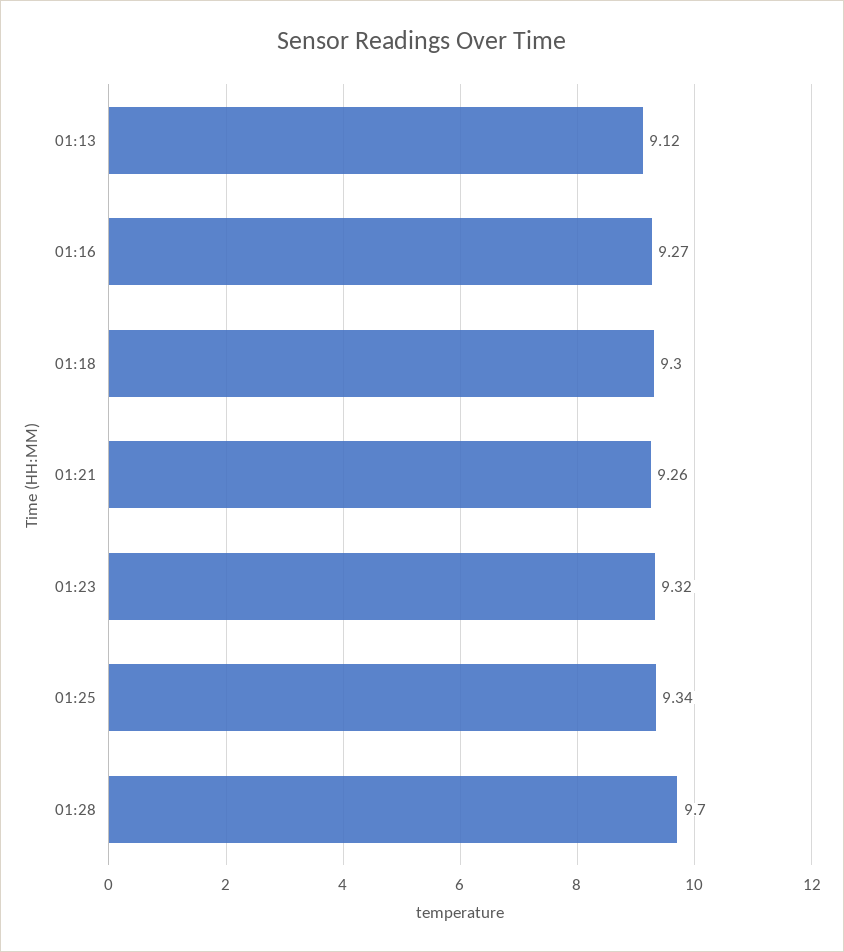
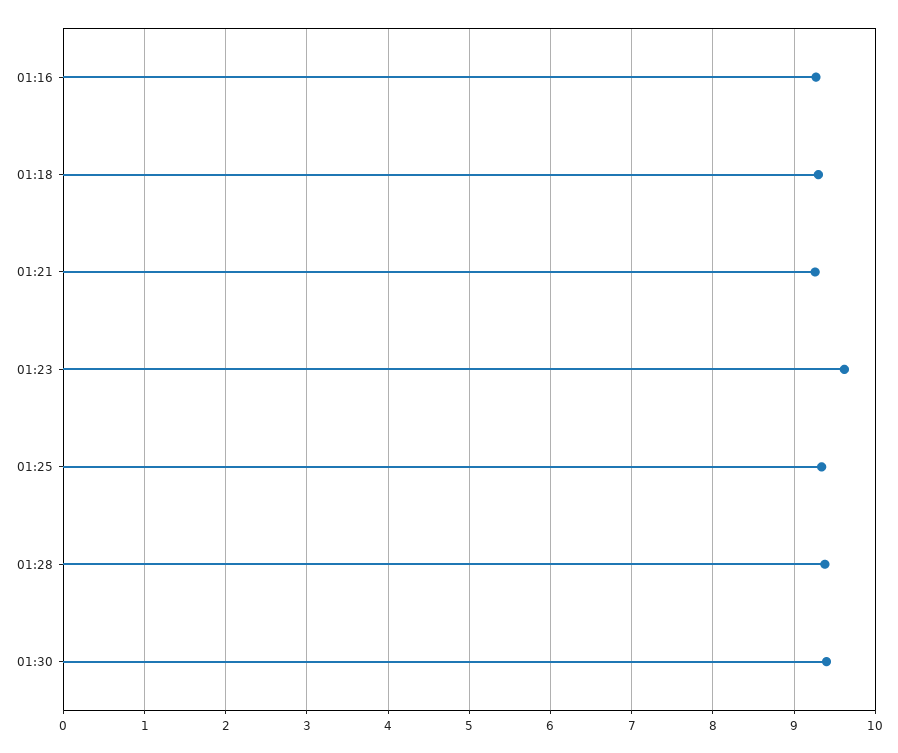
01:13: 9.12 -> none
01:23: 9.32 -> 9.6
01:28: 9.7 -> 9.4
01:30: none -> 9.4

